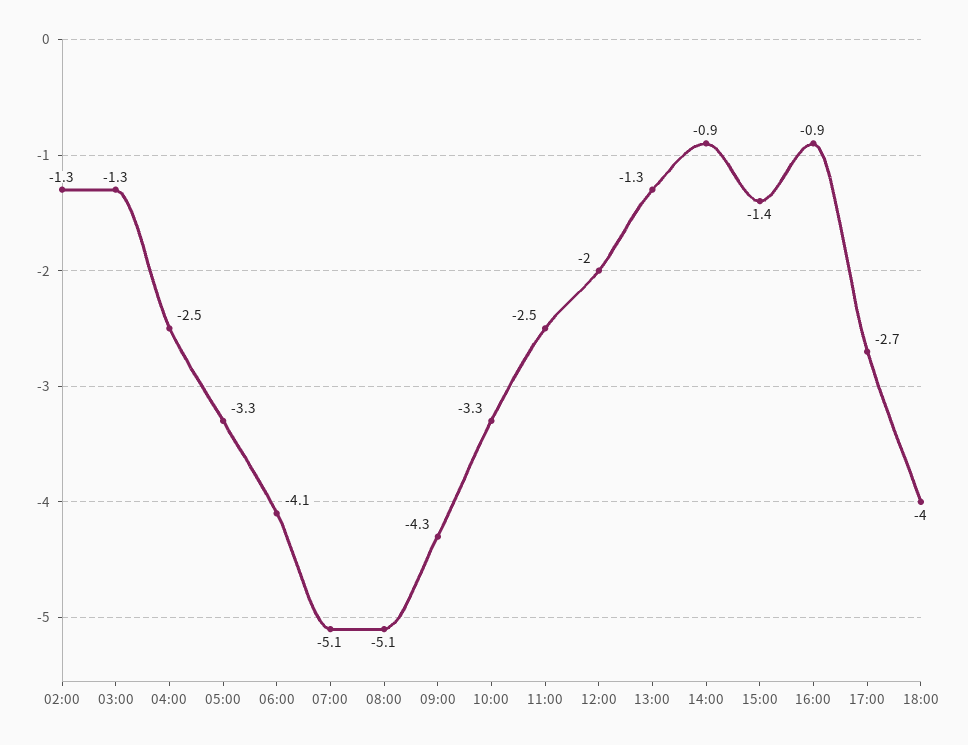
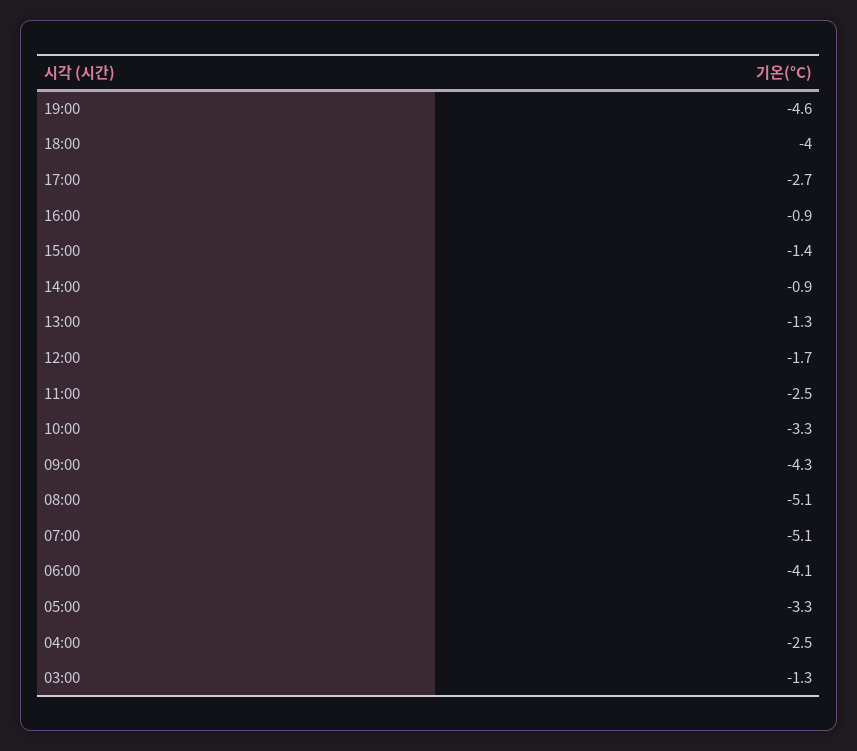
02:00: -1.3 -> none
12:00: -2 -> -1.7
19:00: none -> -4.6

